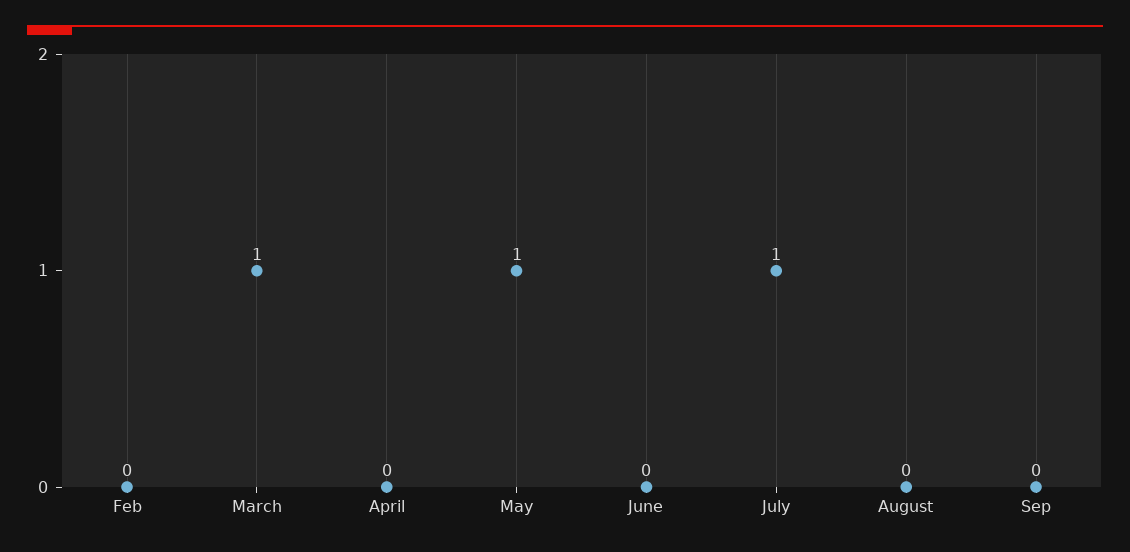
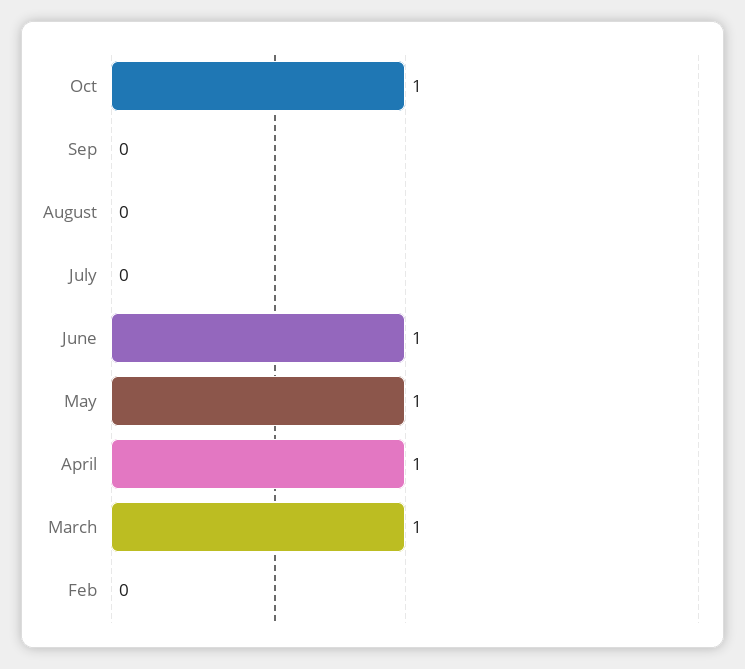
April: 0 -> 1
June: 0 -> 1
July: 1 -> 0
Oct: none -> 1

